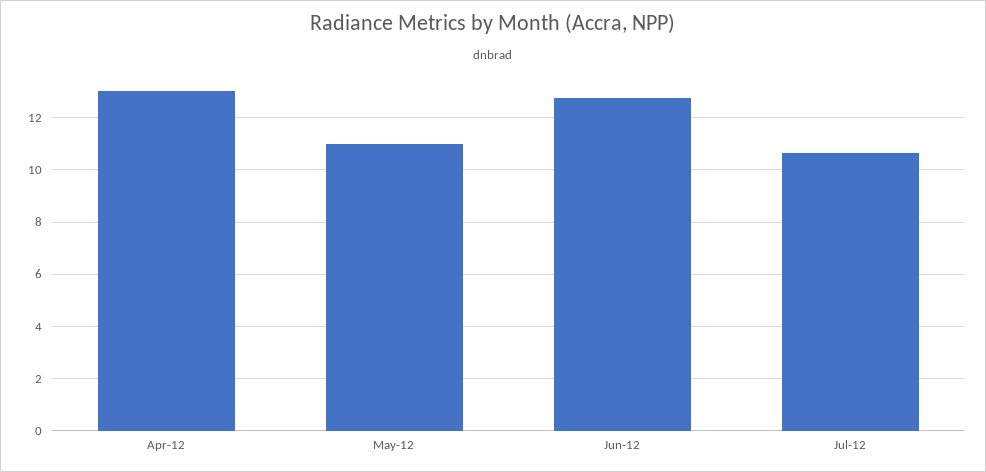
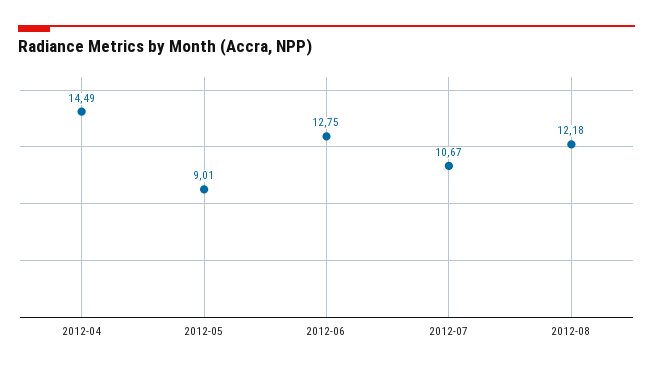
Apr-12: 13 -> 14.49
May-12: 11 -> 9.01
2012-08: none -> 12.18

